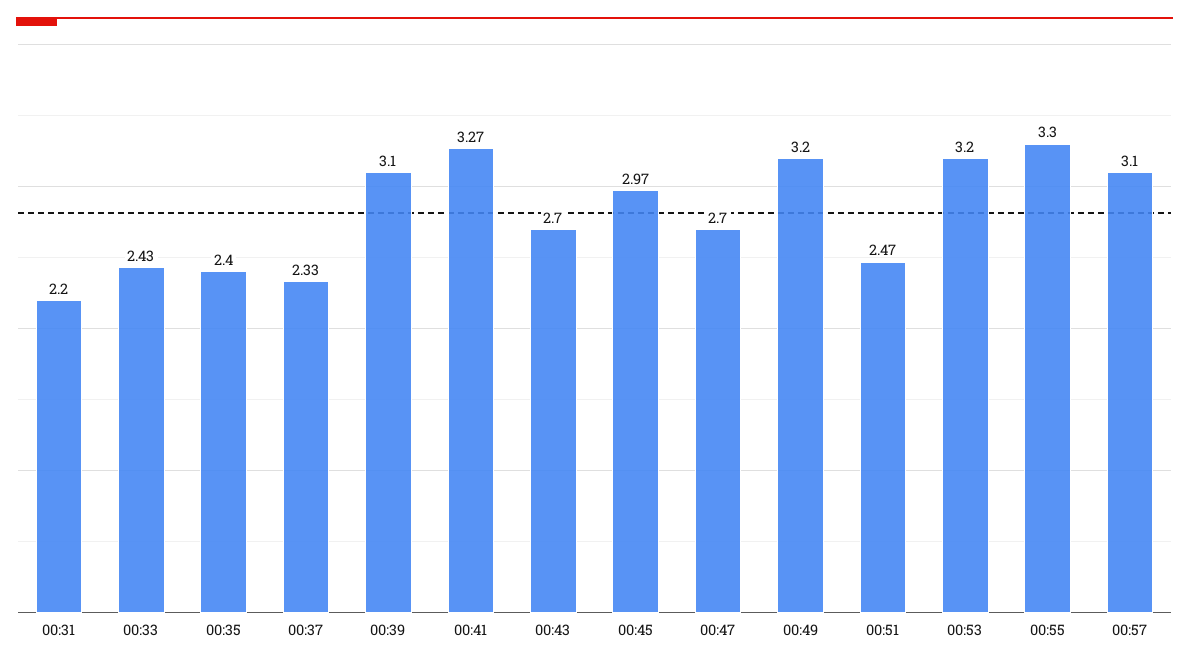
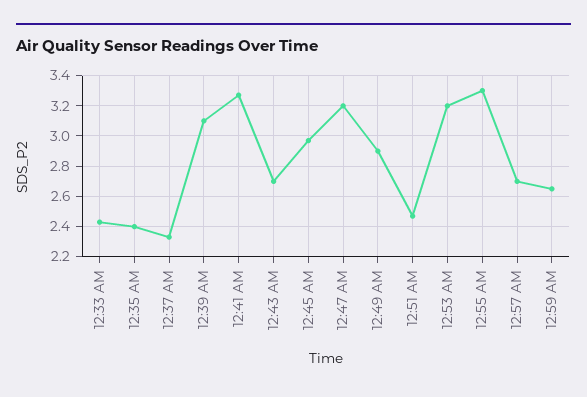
00:31: 2.2 -> none
00:47: 2.7 -> 3.2
00:49: 3.2 -> 2.9
00:57: 3.1 -> 2.7
12:59 AM: none -> 2.65

